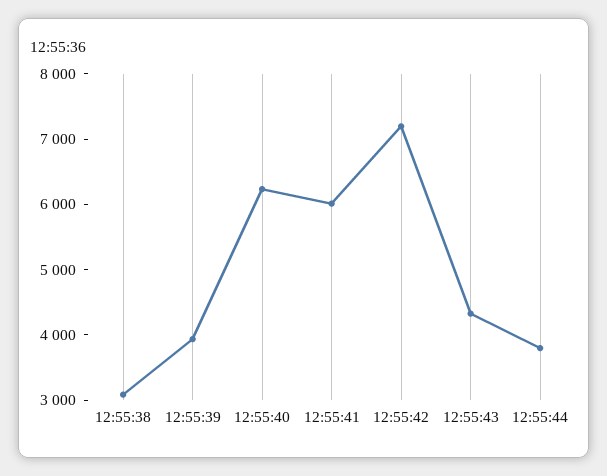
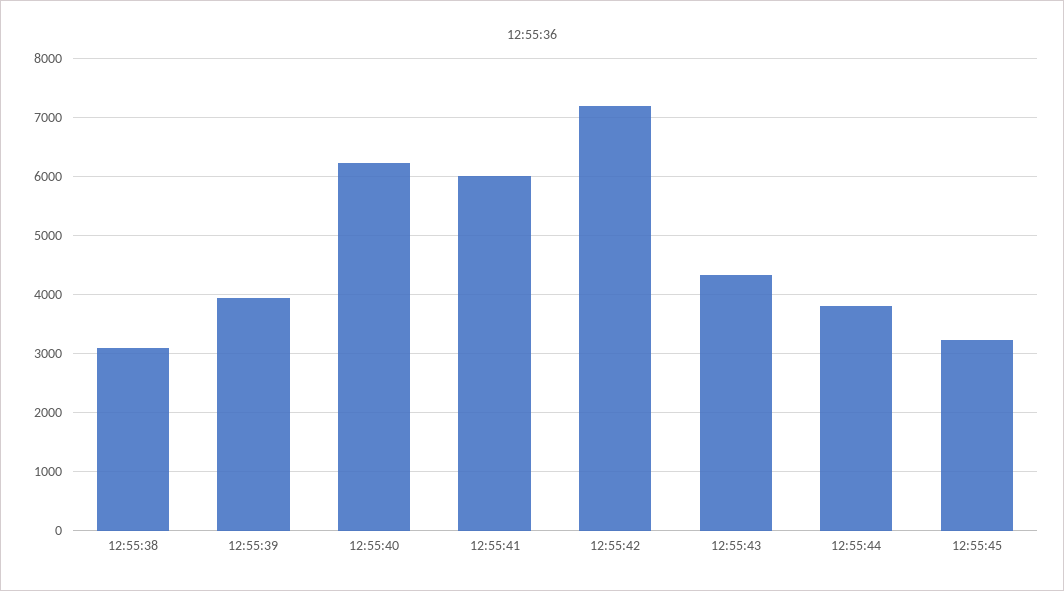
12:55:45: none -> 3200

